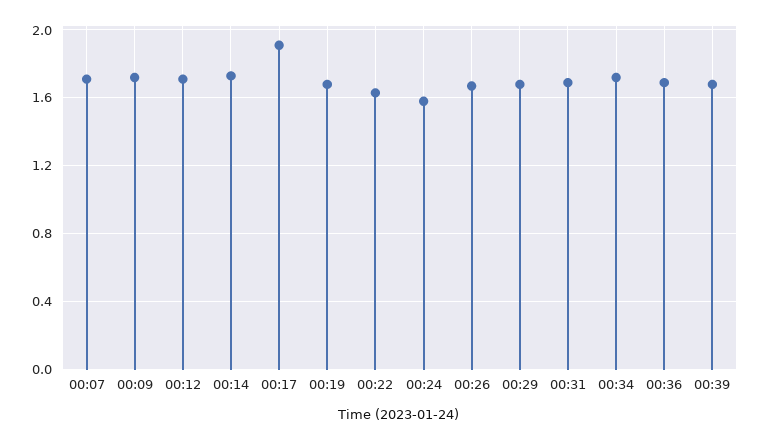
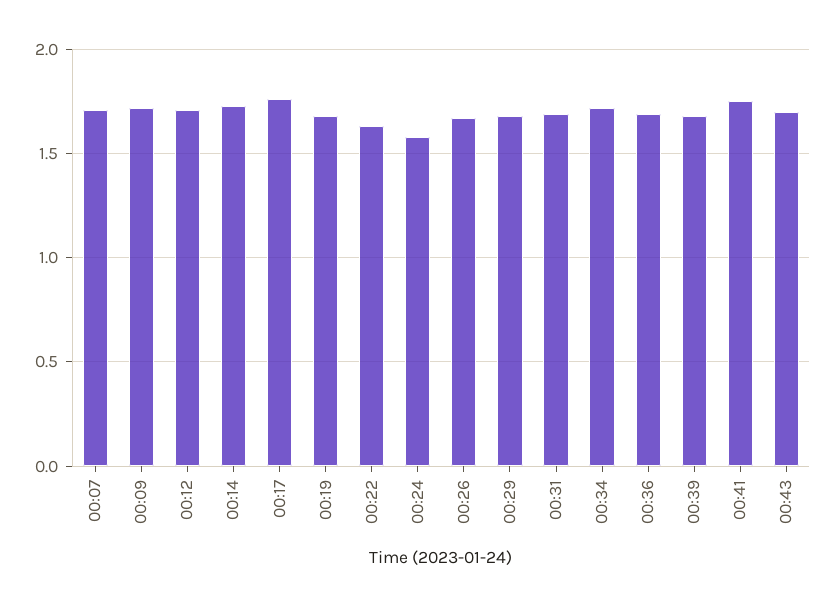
00:17: 1.9 -> 1.75
00:41: none -> 1.75
00:43: none -> 1.7

